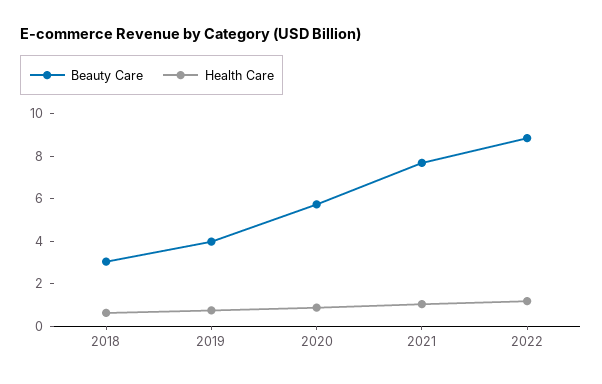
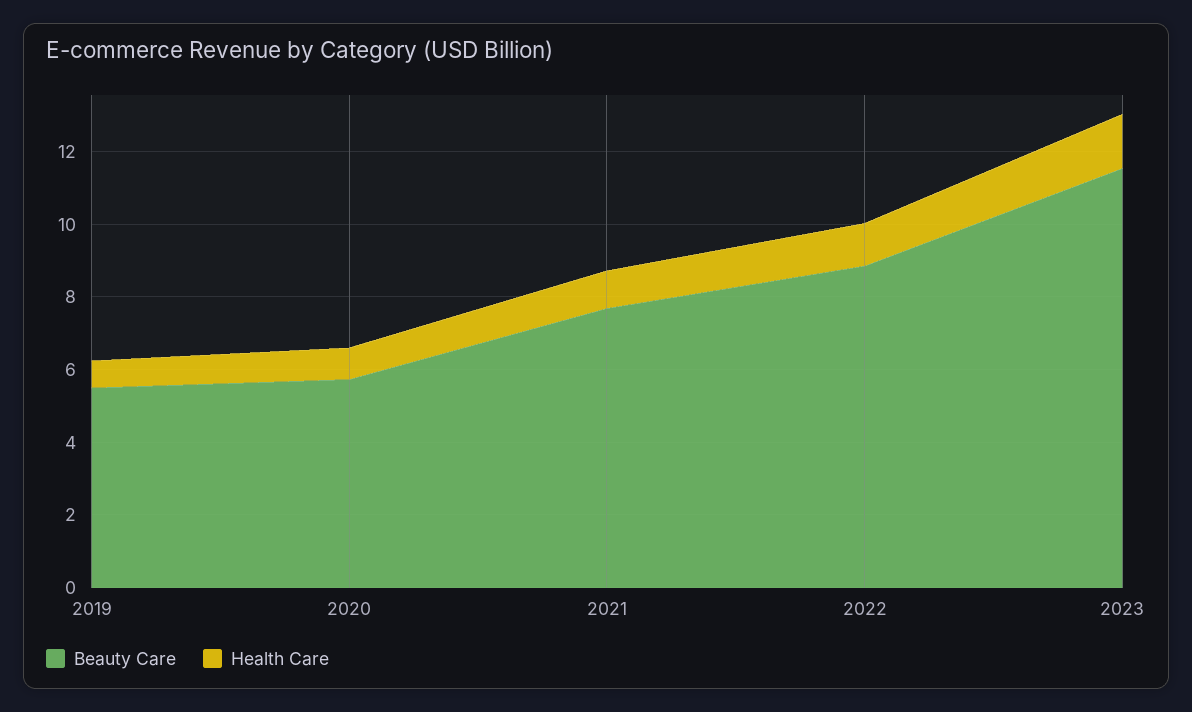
Beauty Care, 2018: 3 -> none
Health Care, 2018: 0.5 -> none
Beauty Care, 2019: 4 -> 5.5
Beauty Care, 2023: none -> 11.5
Health Care, 2023: none -> 1.5

